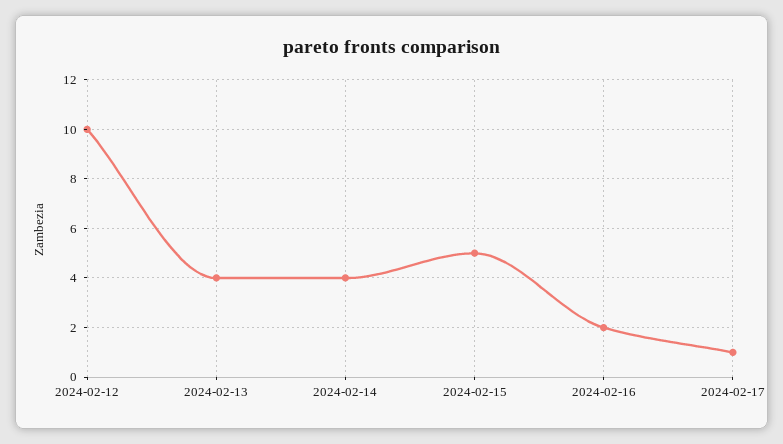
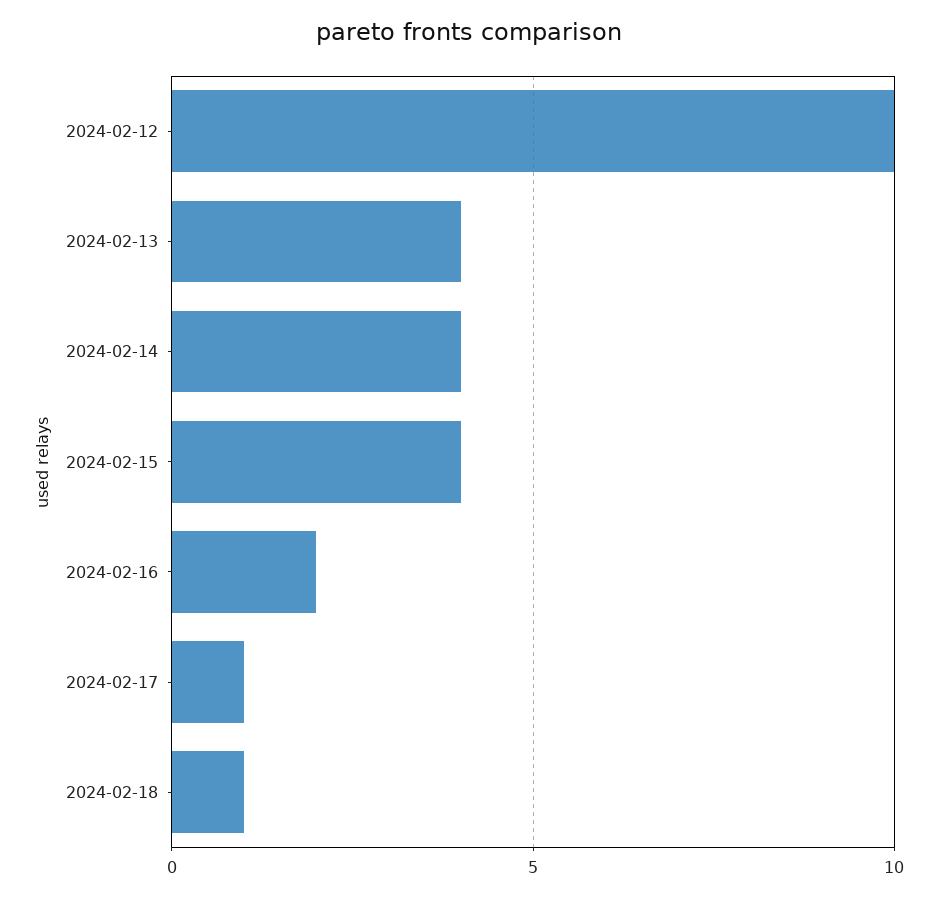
2024-02-15: 5 -> 4
2024-02-18: none -> 1

